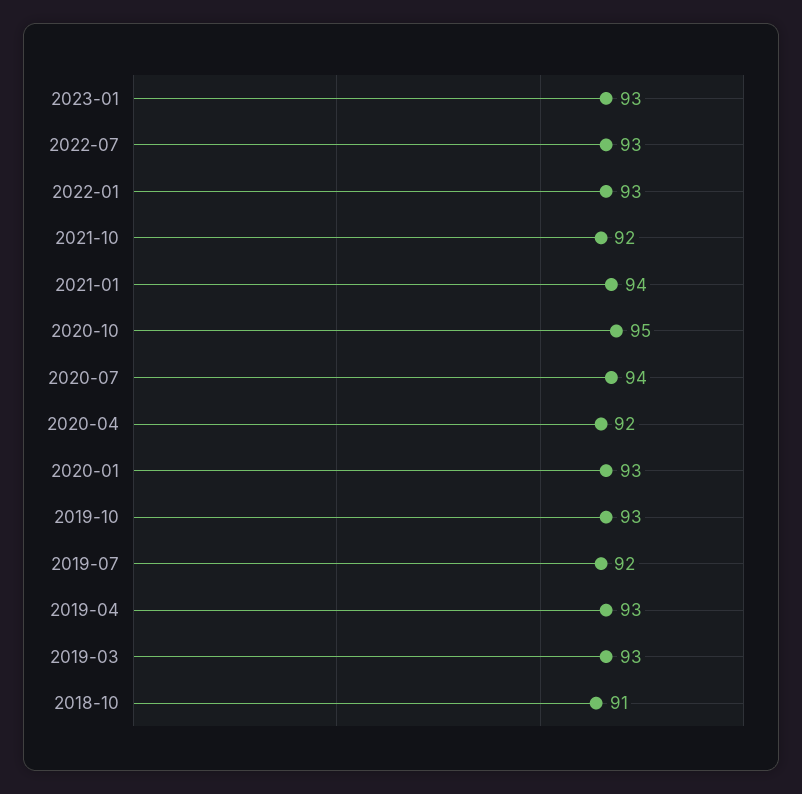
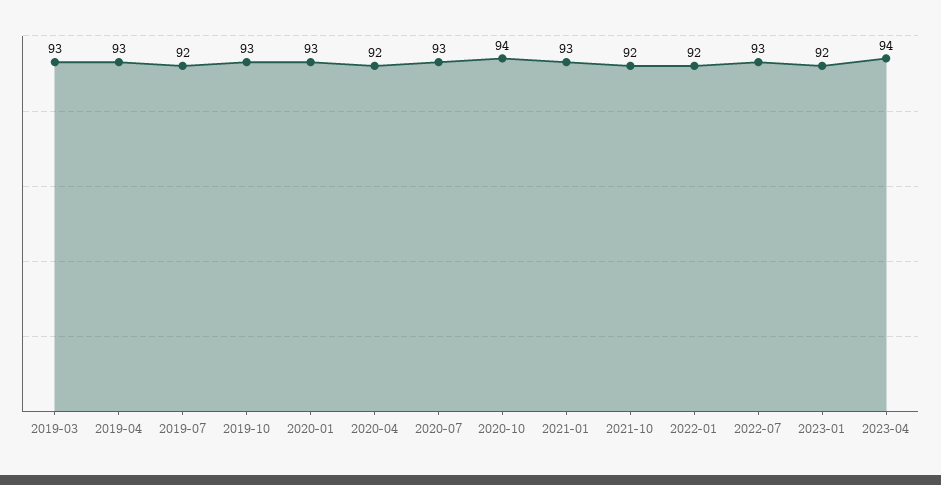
2023-01: 93 -> 92
2022-01: 93 -> 92
2021-01: 94 -> 93
2020-10: 95 -> 94
2020-07: 94 -> 93
2018-10: 91 -> none
2023-04: none -> 94

